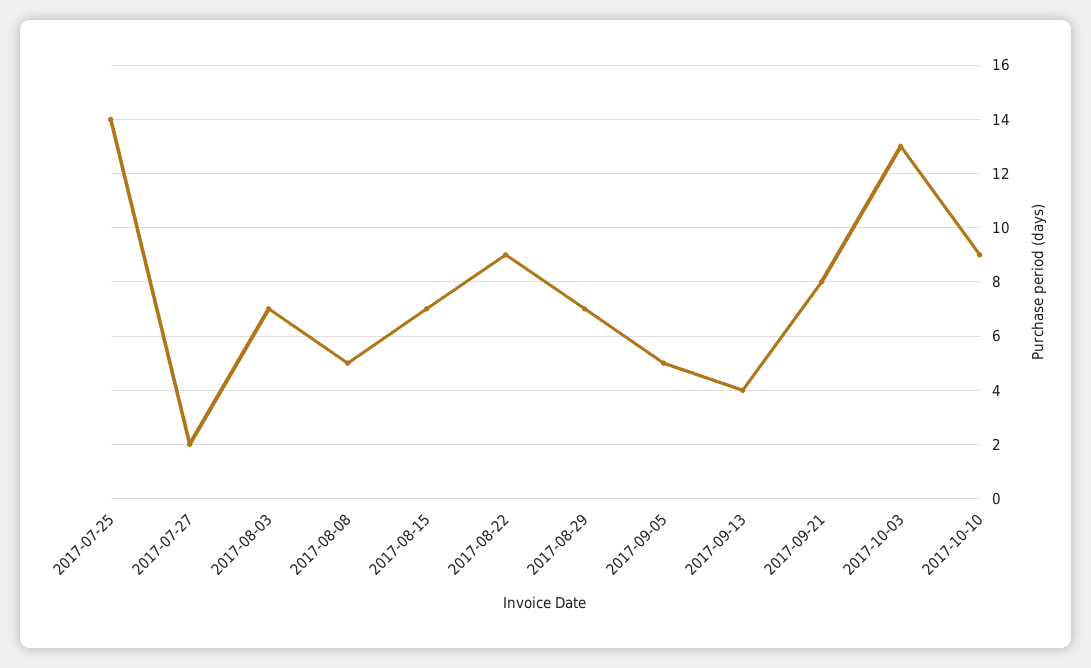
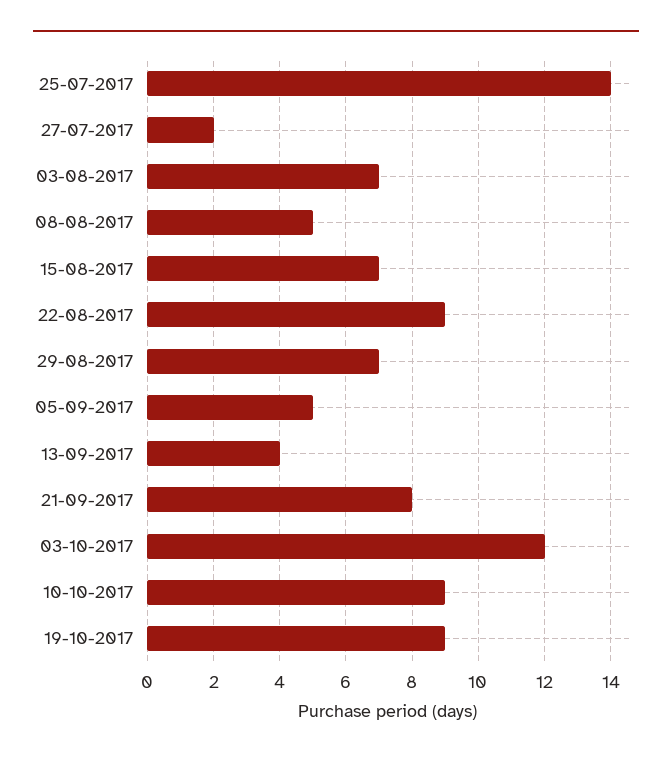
2017-10-03: 13 -> 12
19-10-2017: none -> 9

